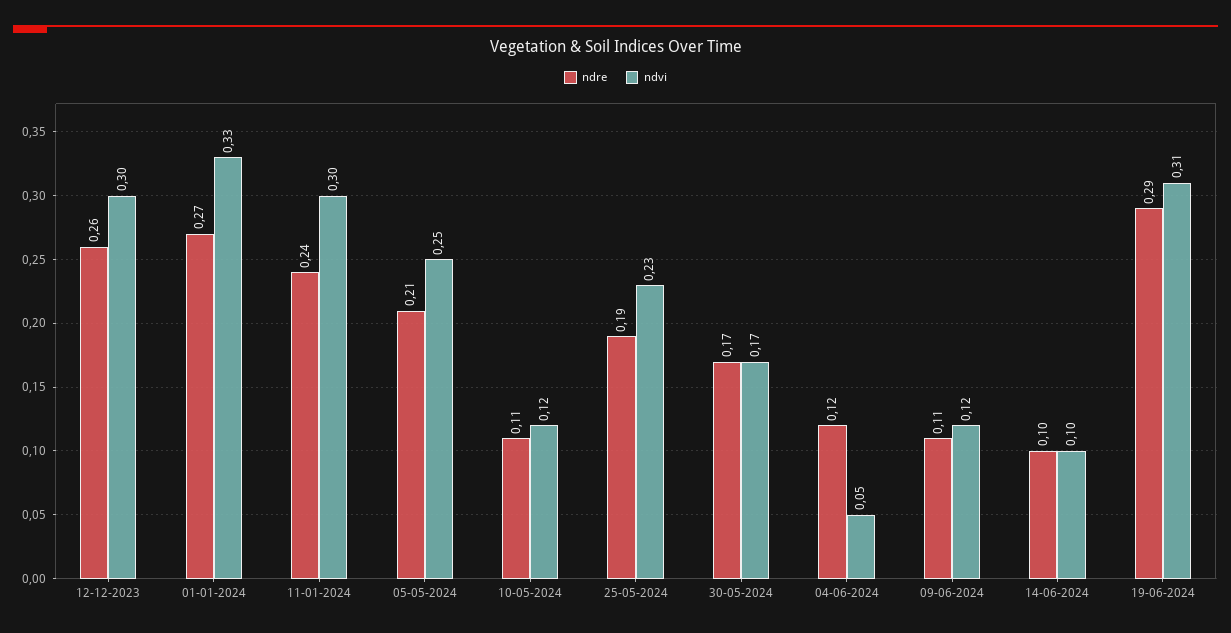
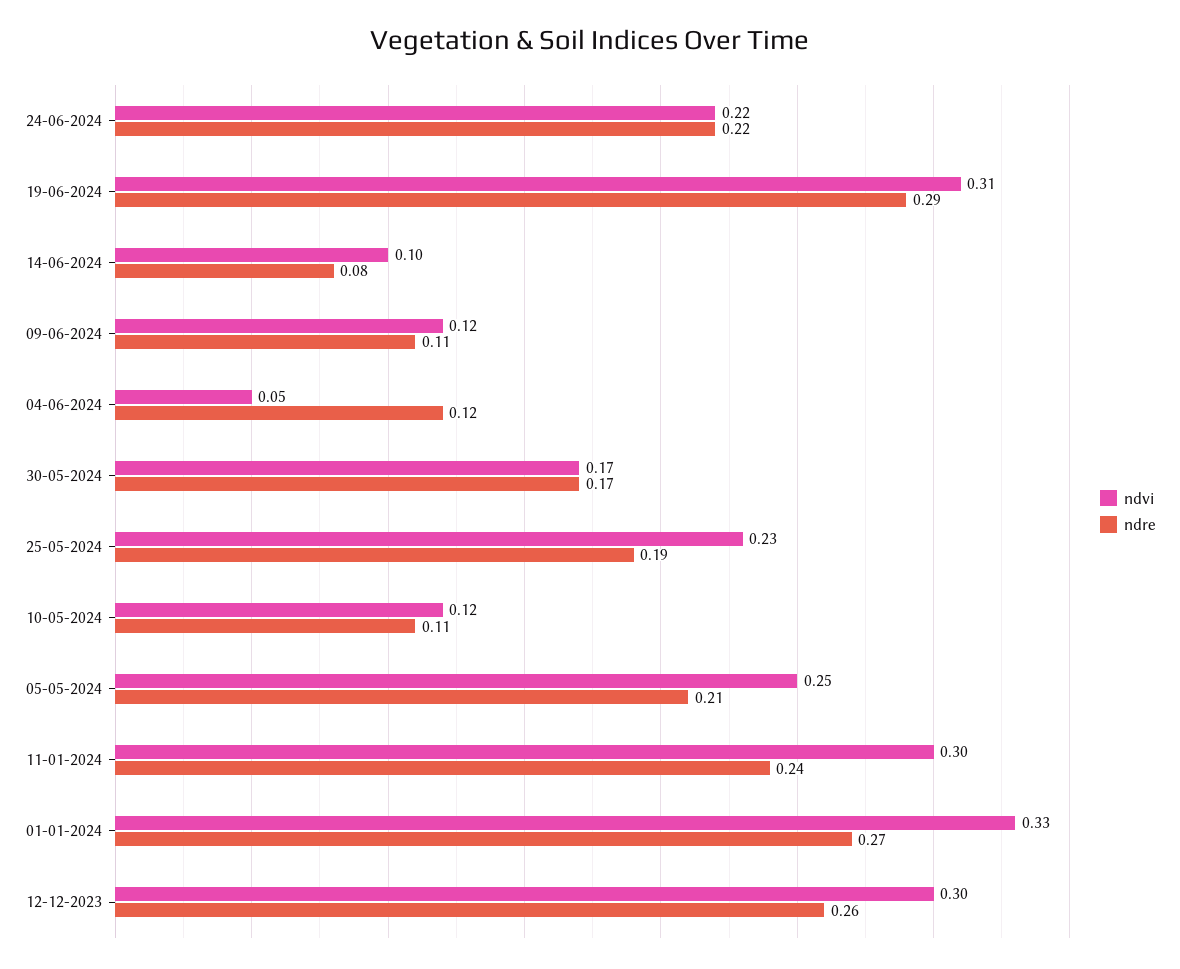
ndre, 14-06-2024: 0.1 -> 0.08
ndvi, 24-06-2024: none -> 0.22
ndre, 24-06-2024: none -> 0.22

